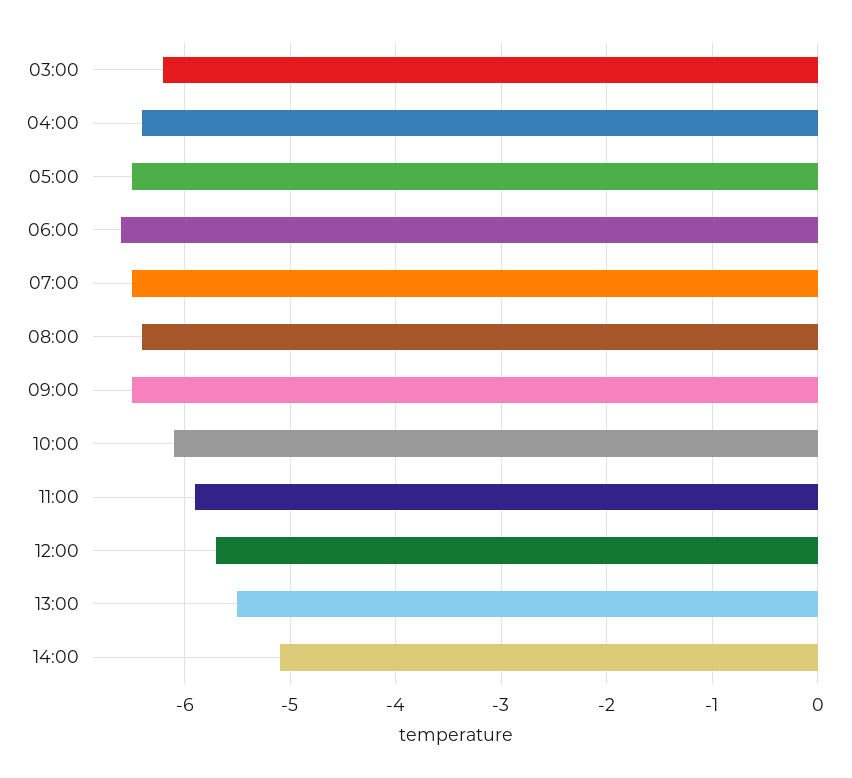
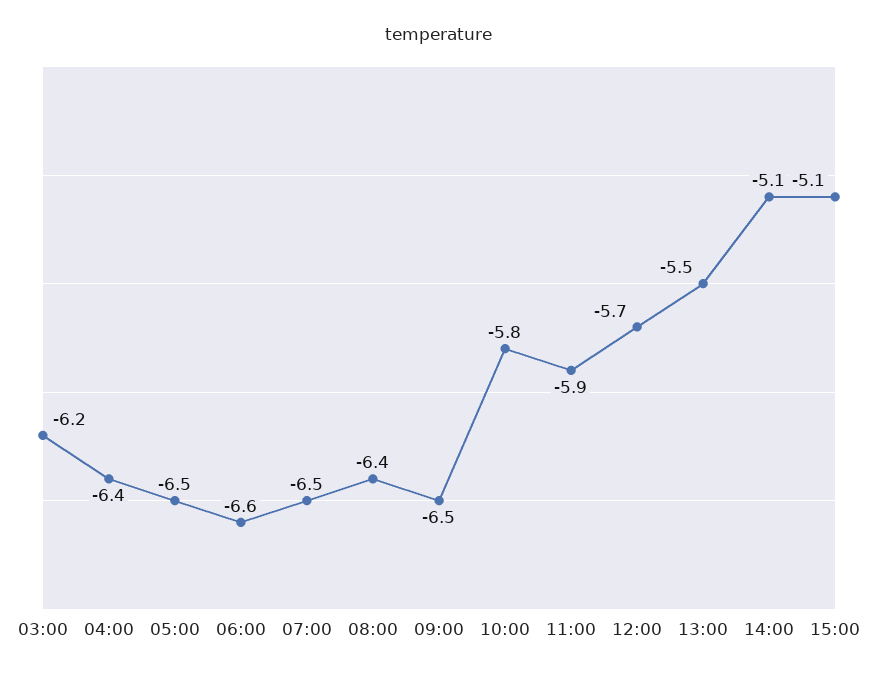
10:00: -6.1 -> -5.8
15:00: none -> -5.1

